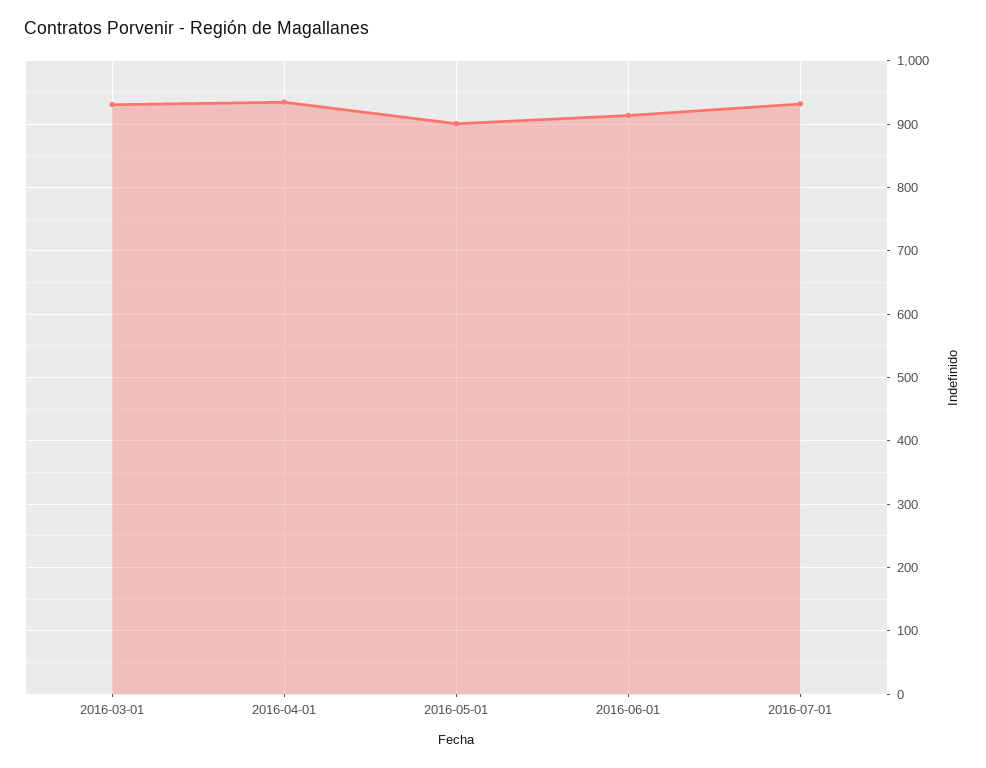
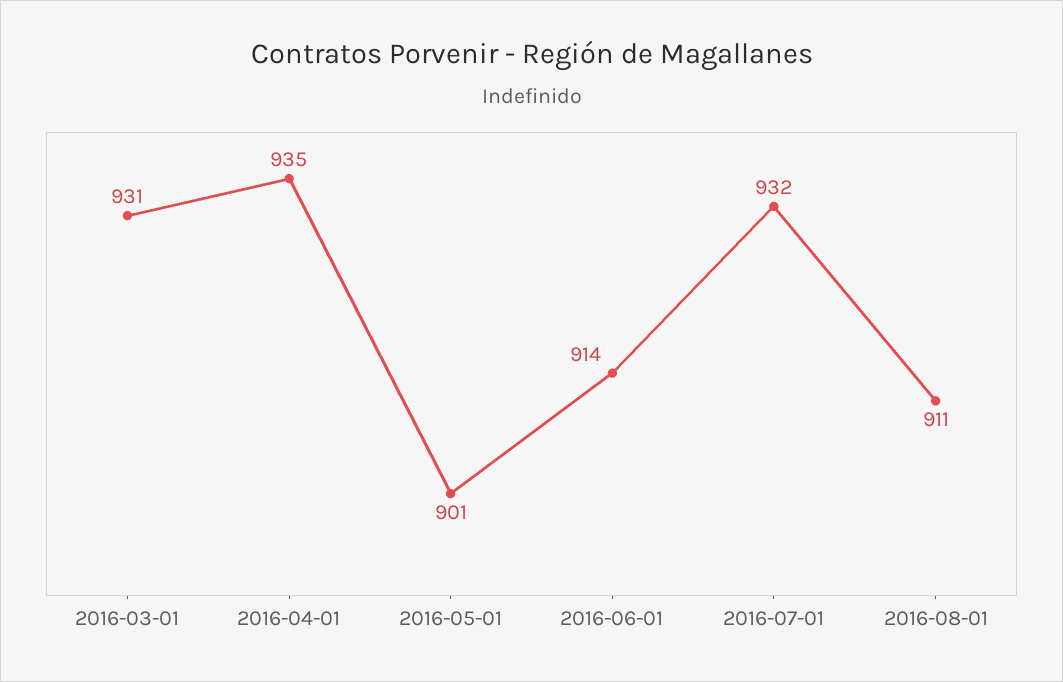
2016-08-01: none -> 911

